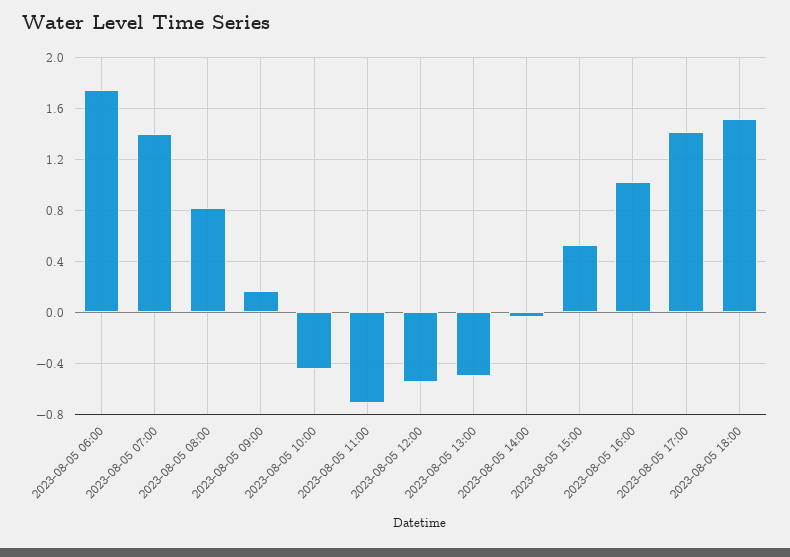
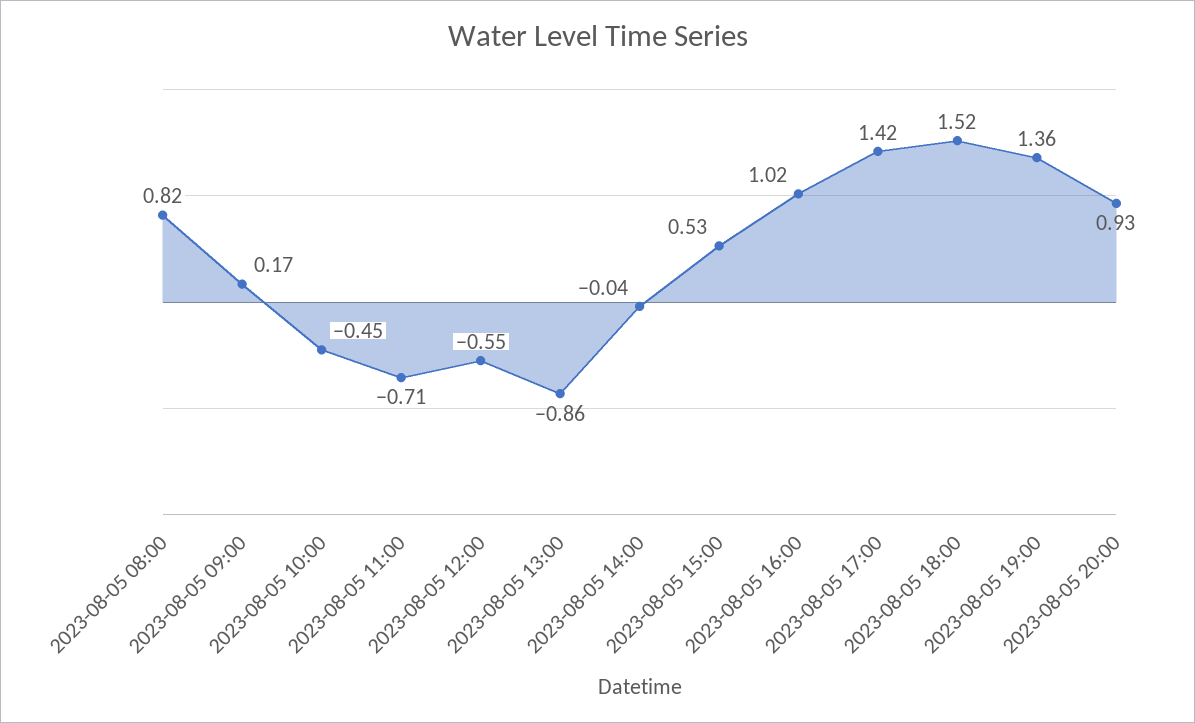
2023-08-05 06:00: 1.75 -> none
2023-08-05 07:00: 1.4 -> none
2023-08-05 13:00: -0.5 -> -0.86
2023-08-05 19:00: none -> 1.36
2023-08-05 20:00: none -> 0.93

